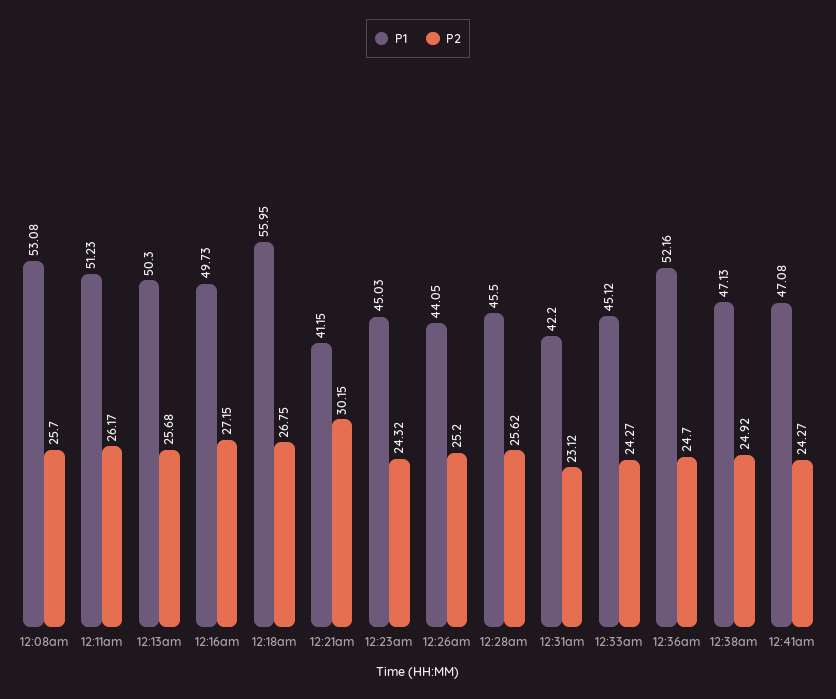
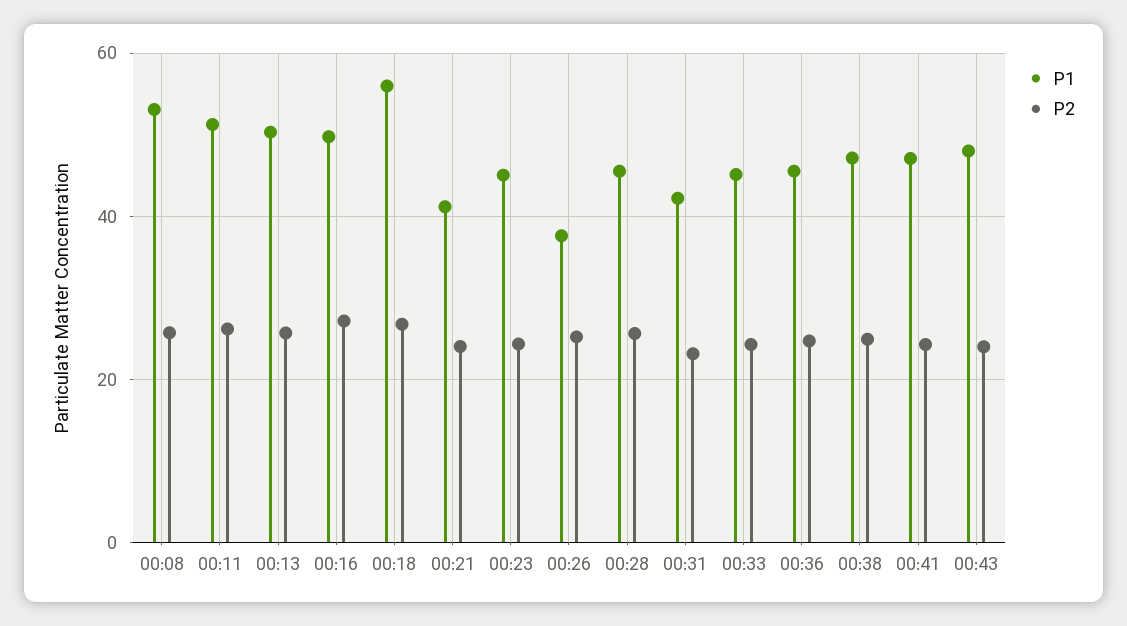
P2, 12:21am: 30.15 -> 24
P1, 12:26am: 44.05 -> 38
P1, 12:36am: 52.16 -> 46
P1, 00:43: none -> 48
P2, 00:43: none -> 24

